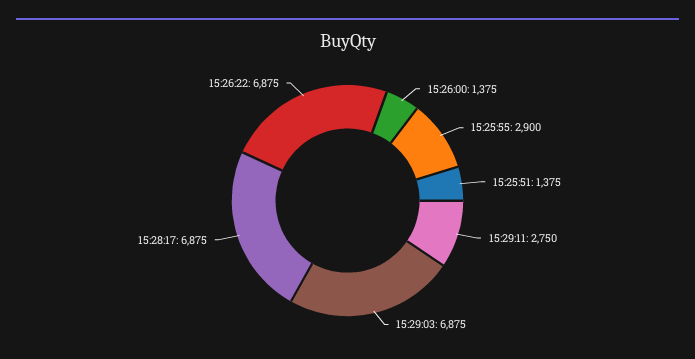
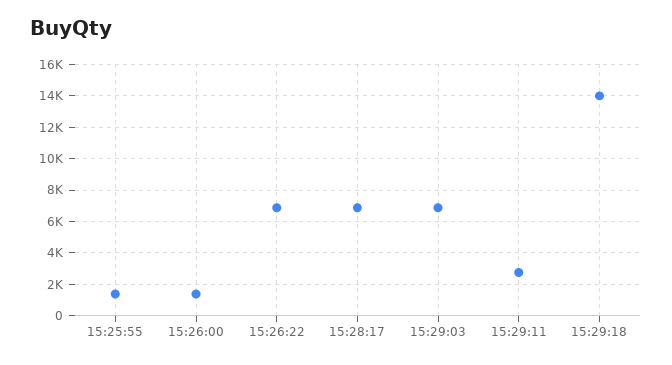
15:25:55: 2900 -> 1500
15:25:51: 1375 -> none
15:29:18: none -> 14000

